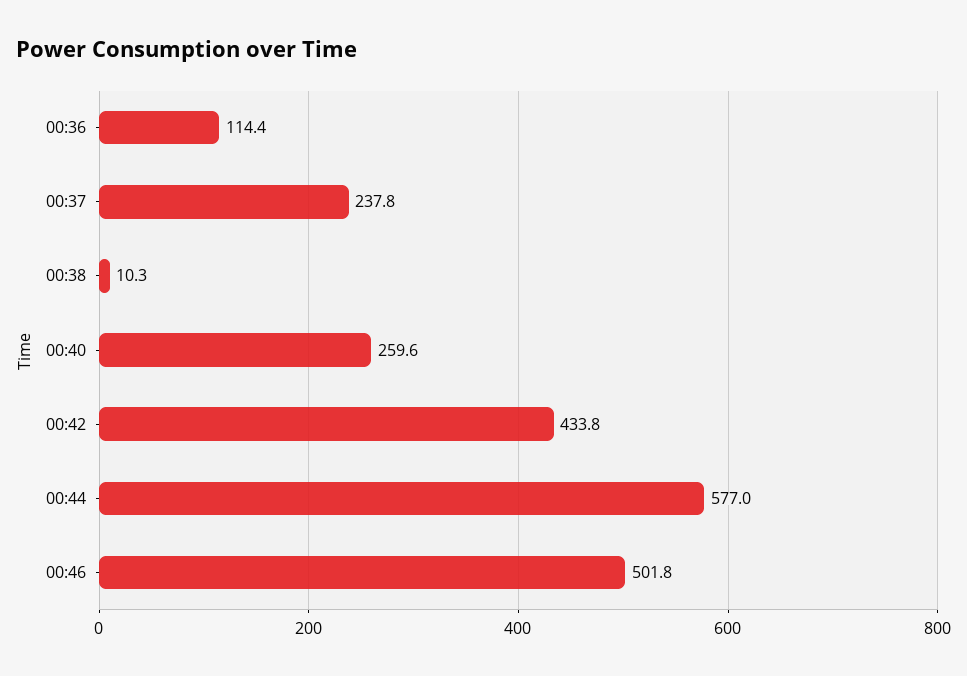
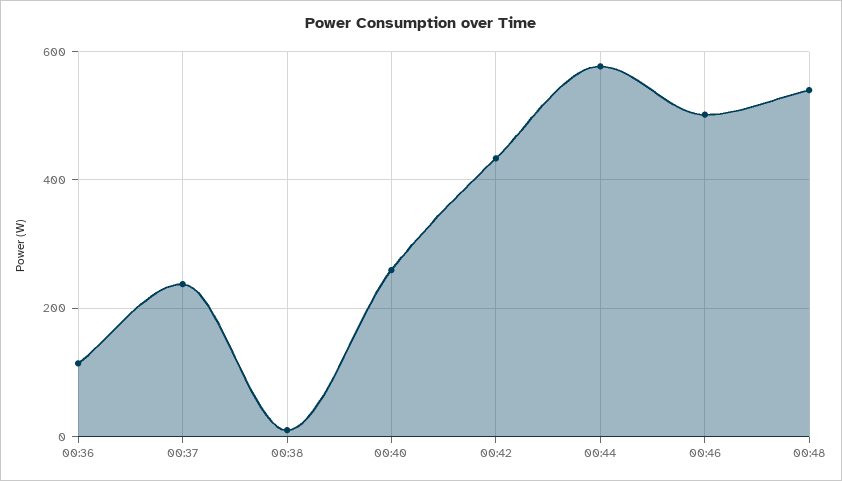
00:48: none -> 540

